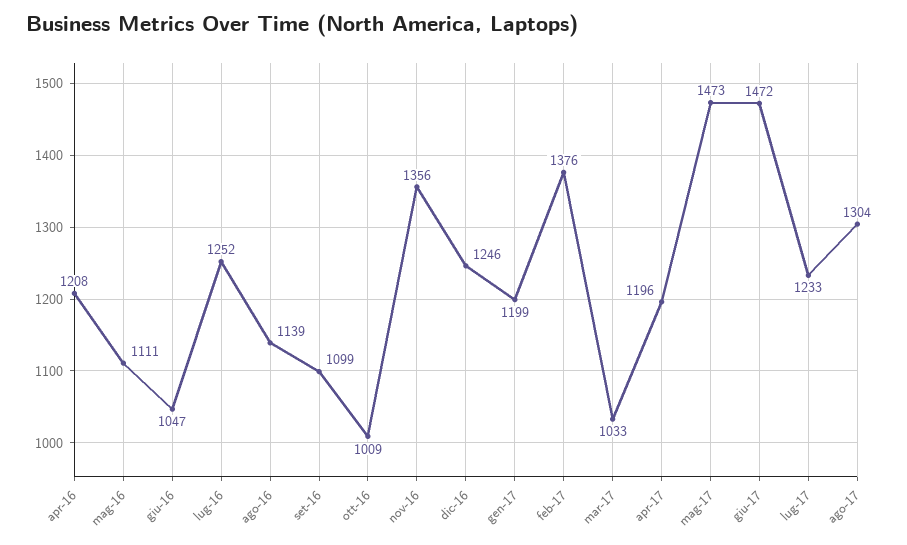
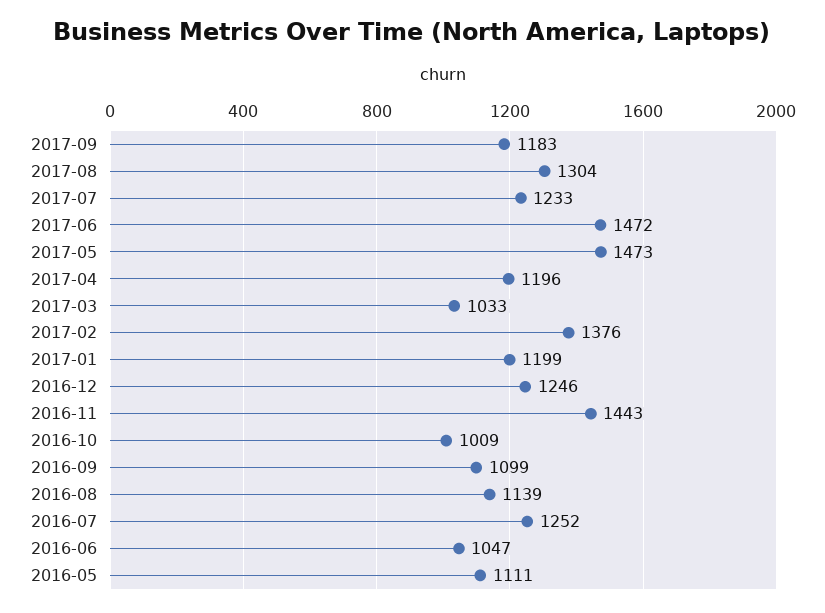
apr-16: 1208 -> none
nov-16: 1356 -> 1443
2017-09: none -> 1183

